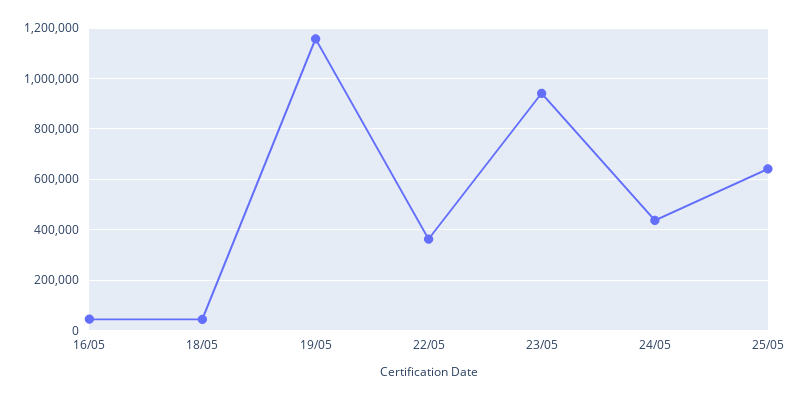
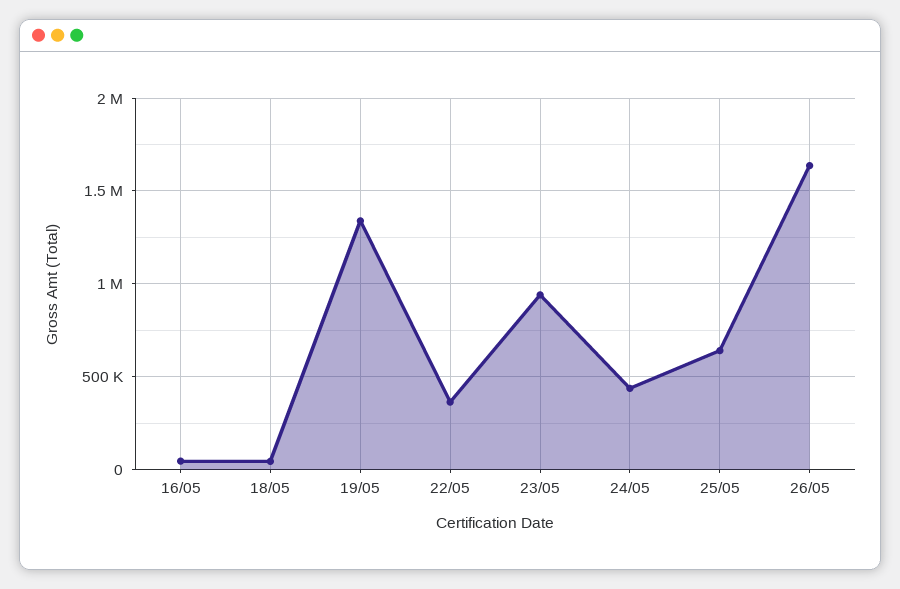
19/05: 1150000 -> 1350000
26/05: none -> 1650000

